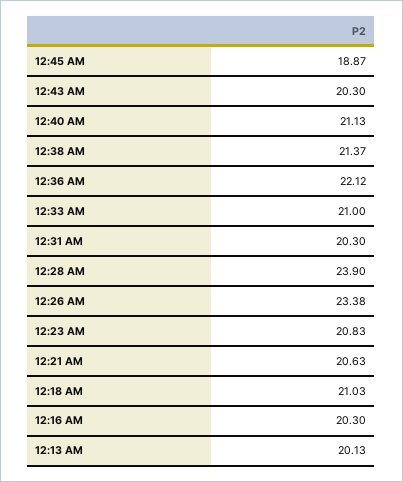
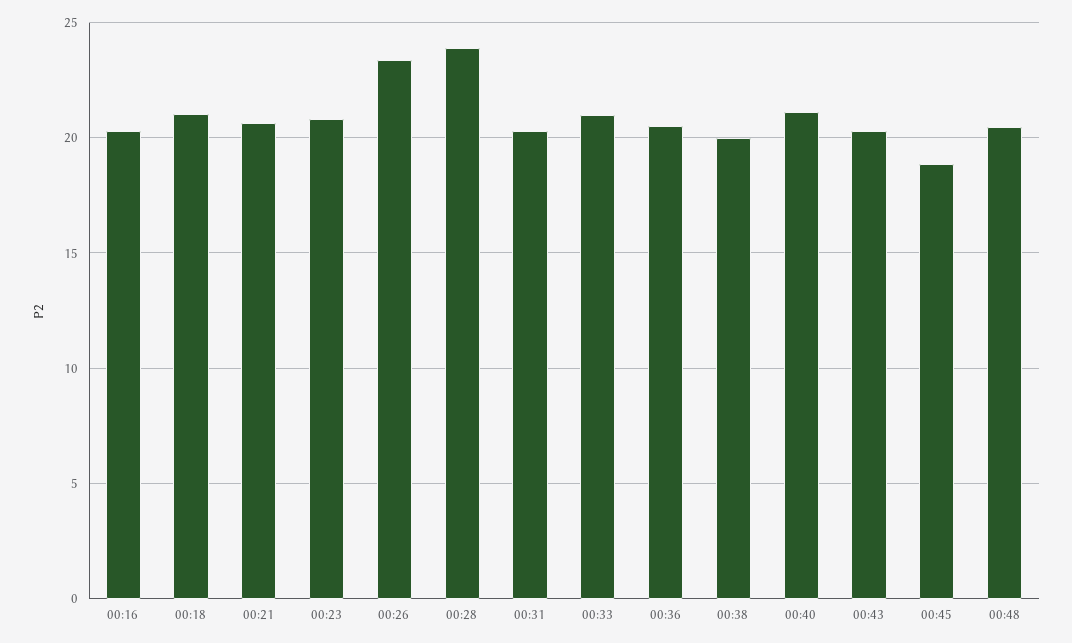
12:38 AM: 21.37 -> 20
12:36 AM: 22.12 -> 20.5
12:13 AM: 20.13 -> none
00:48: none -> 20.5

